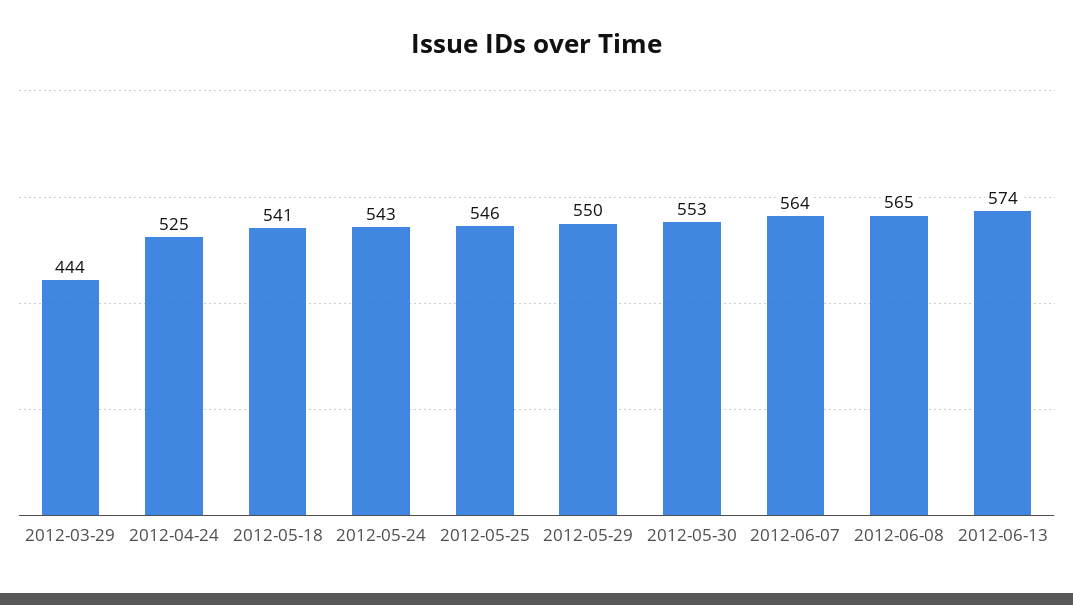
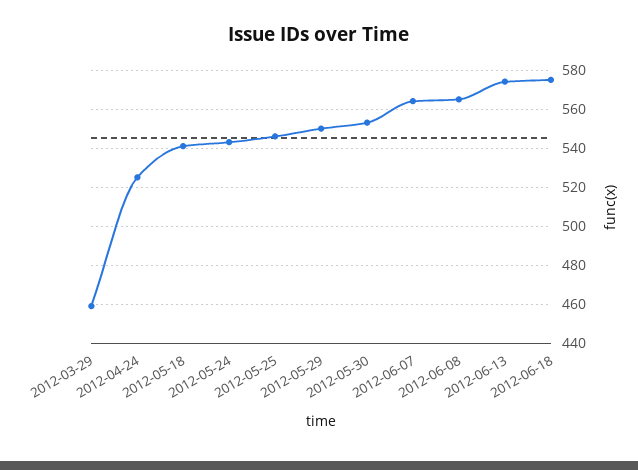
2012-03-29: 444 -> 460
2012-06-18: none -> 575

